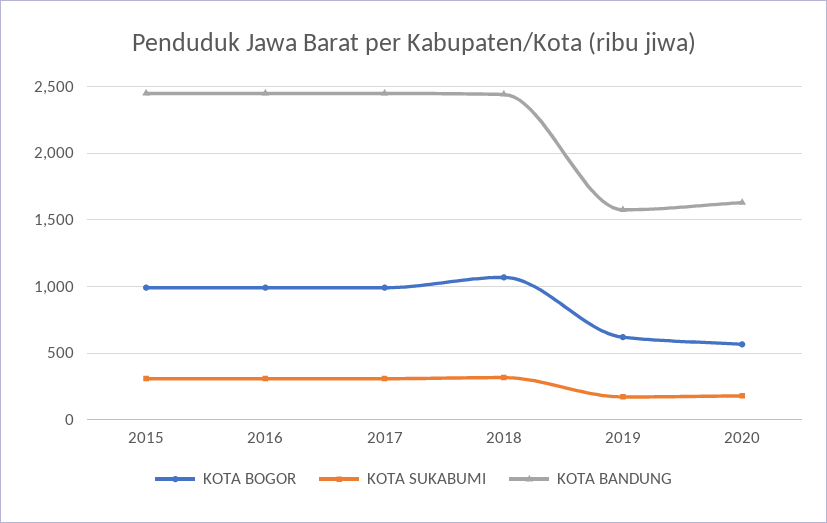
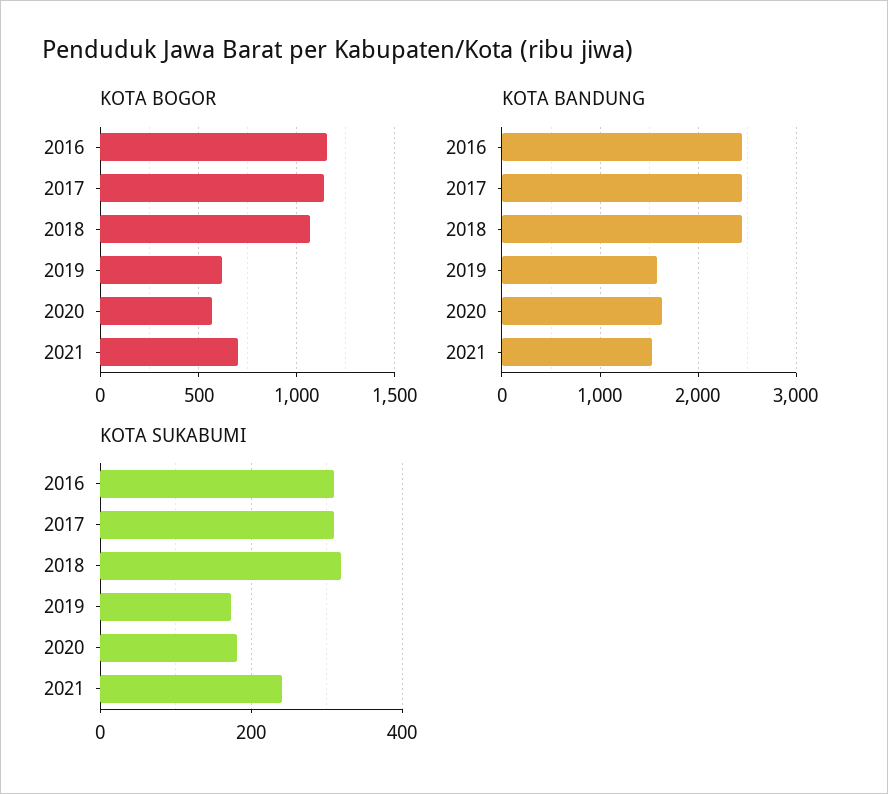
KOTA BOGOR, 2015: 1000 -> none
KOTA SUKABUMI, 2015: 300 -> none
KOTA BANDUNG, 2015: 2450 -> none
KOTA BOGOR, 2016: 1000 -> 1150
KOTA BOGOR, 2017: 1000 -> 1150
KOTA BOGOR, 2021: none -> 700
KOTA BANDUNG, 2021: none -> 1500
KOTA SUKABUMI, 2021: none -> 240

